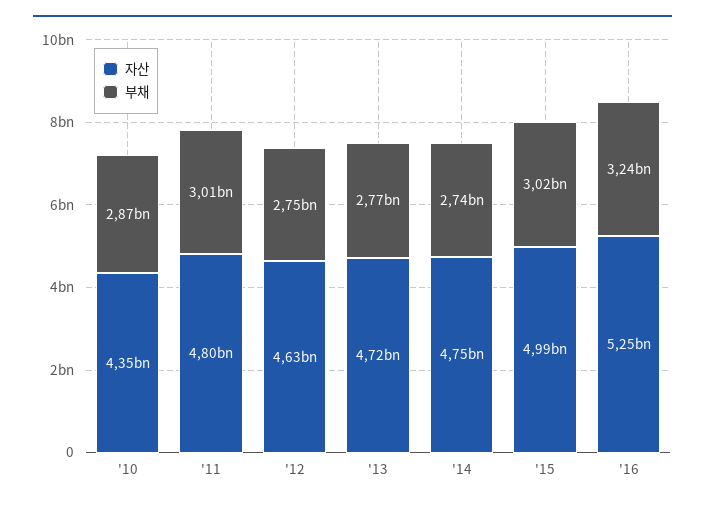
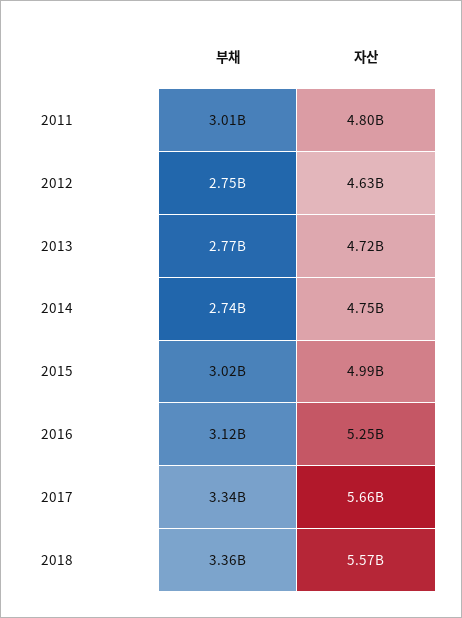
자산, '10: 4350000000 -> none
부채, '10: 2870000000 -> none
부채, '16: 3240000000 -> 3120000000
부채, 2017: none -> 3340000000
자산, 2017: none -> 5660000000
부채, 2018: none -> 3360000000
자산, 2018: none -> 5570000000

